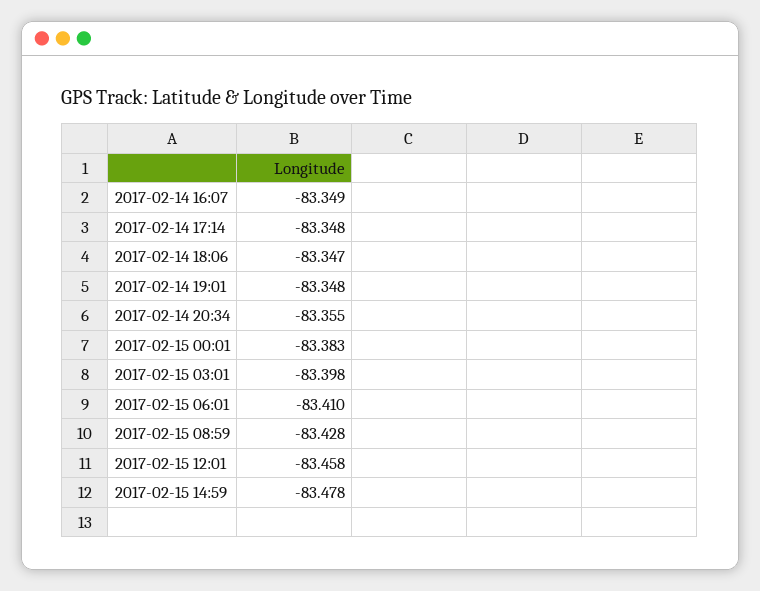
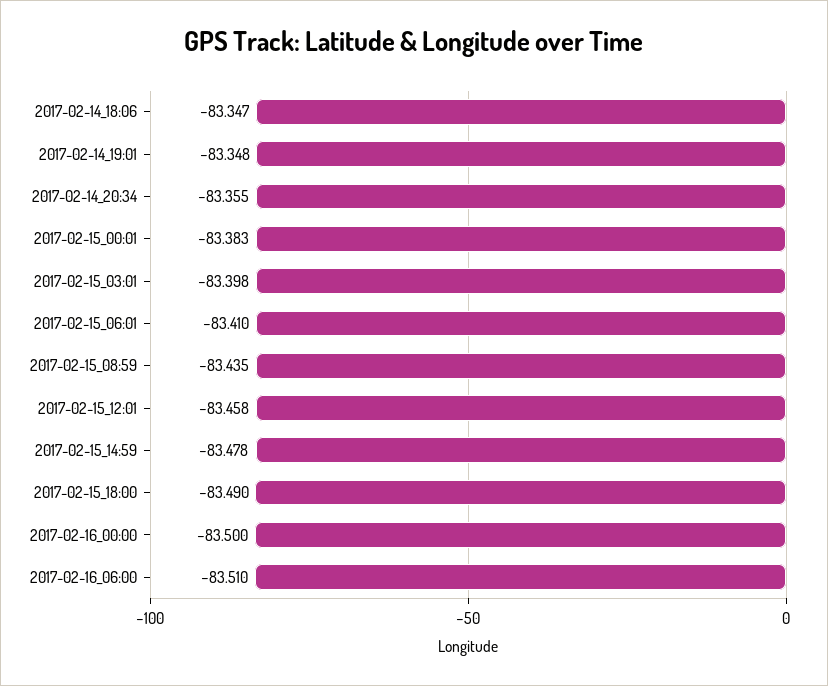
2017-02-14 16:07: -83.349 -> none
2017-02-14 17:14: -83.348 -> none
2017-02-15 08:59: -83.428 -> -83.435
2017-02-15_18:00: none -> -83.49
2017-02-16_00:00: none -> -83.5
2017-02-16_06:00: none -> -83.51

